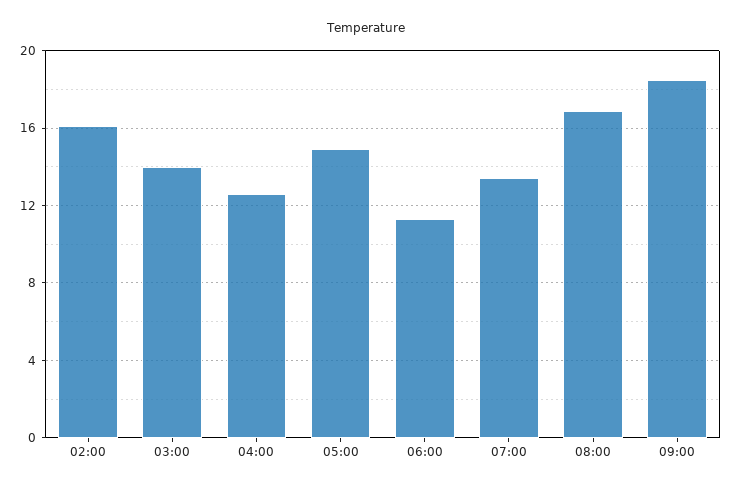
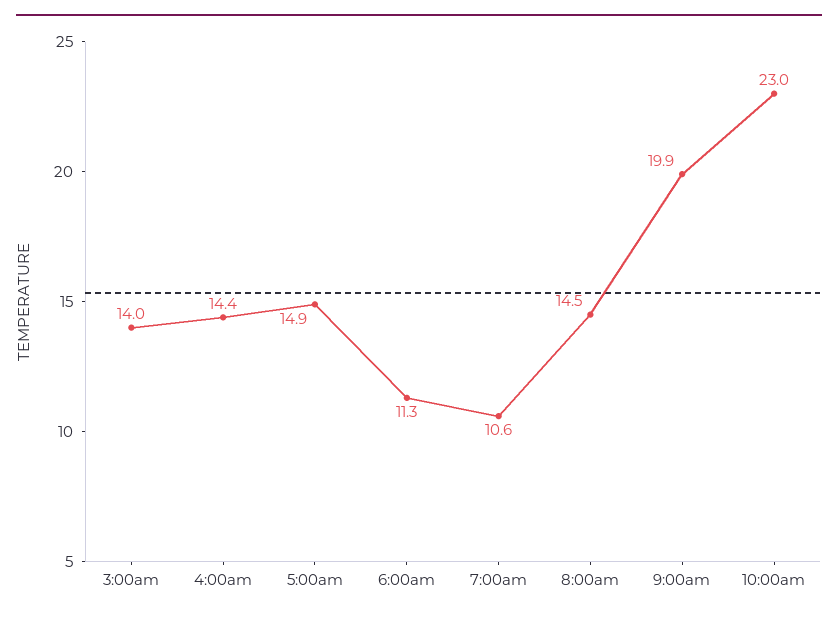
02:00: 16 -> none
04:00: 12.5 -> 14.4
07:00: 13.5 -> 10.6
08:00: 17 -> 14.5
09:00: 18.5 -> 19.9
10:00am: none -> 23

